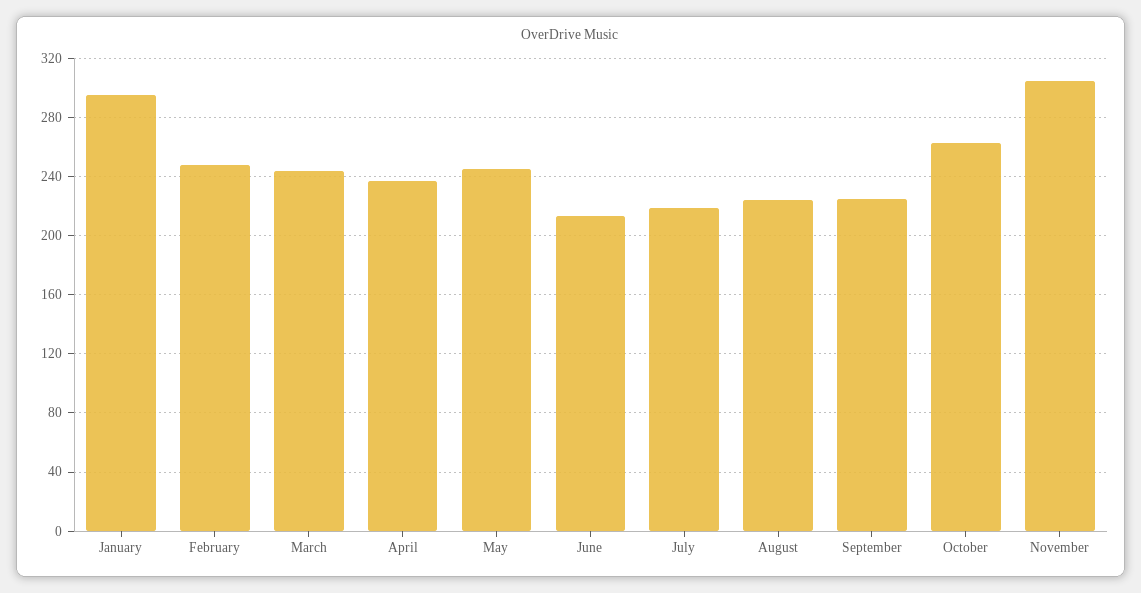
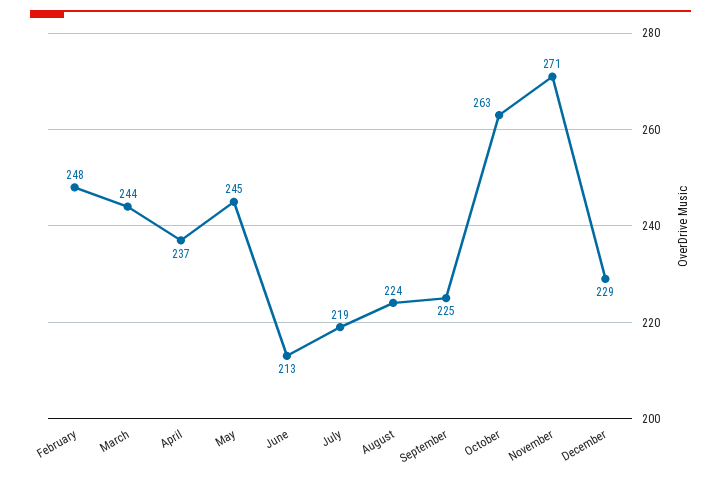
January: 295 -> none
November: 305 -> 271
December: none -> 229

